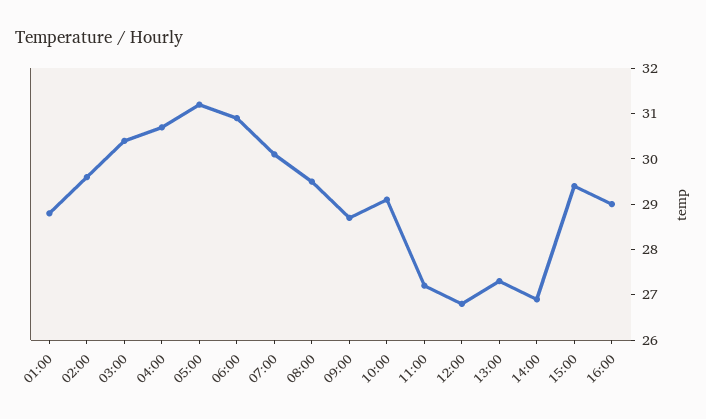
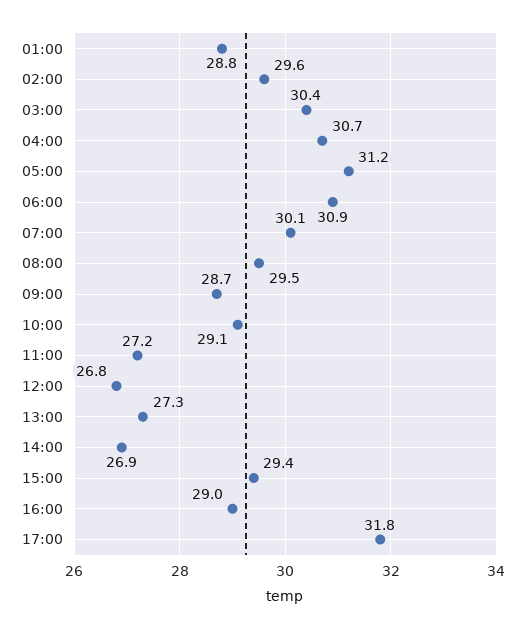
17:00: none -> 31.8

